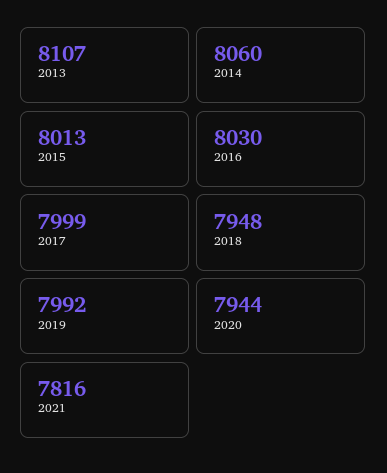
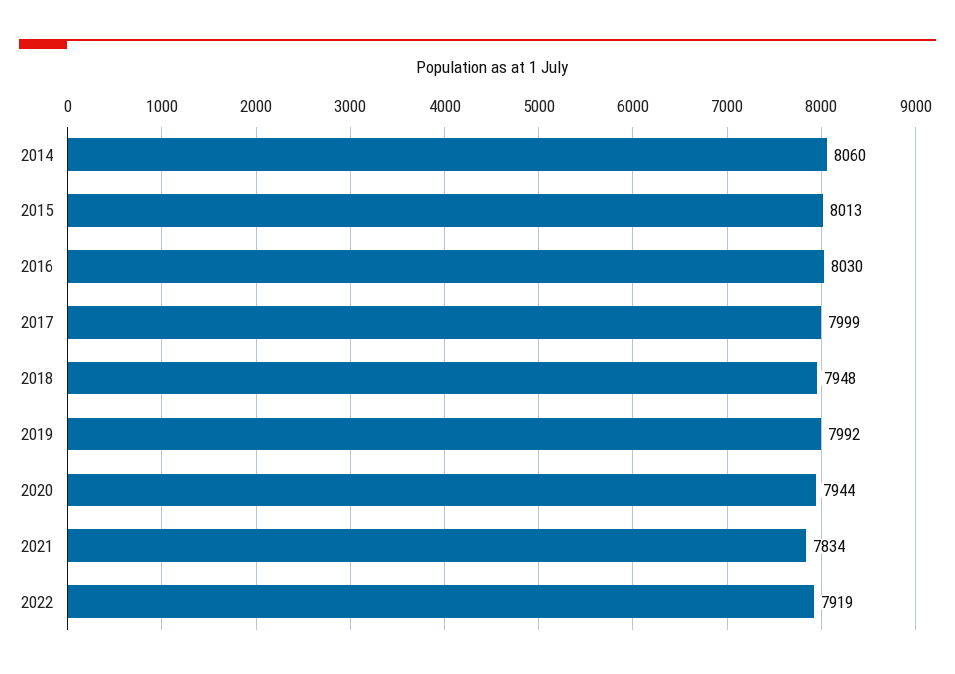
2013: 8107 -> none
2021: 7816 -> 7834
2022: none -> 7919

